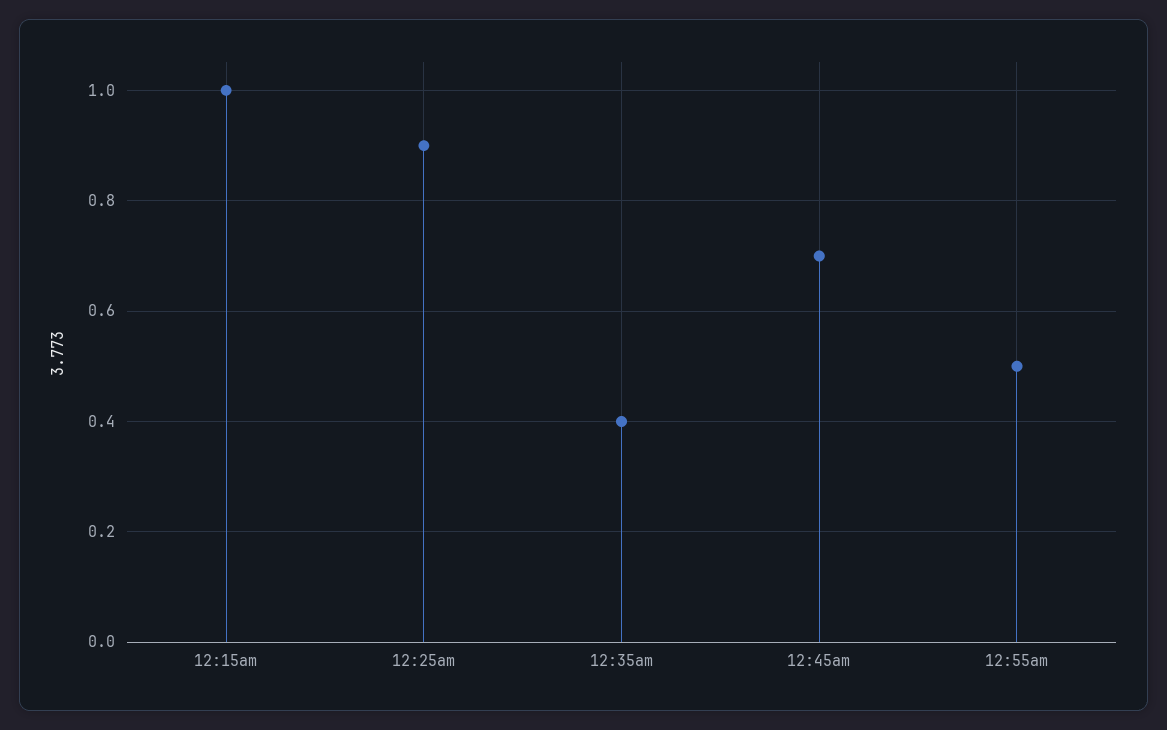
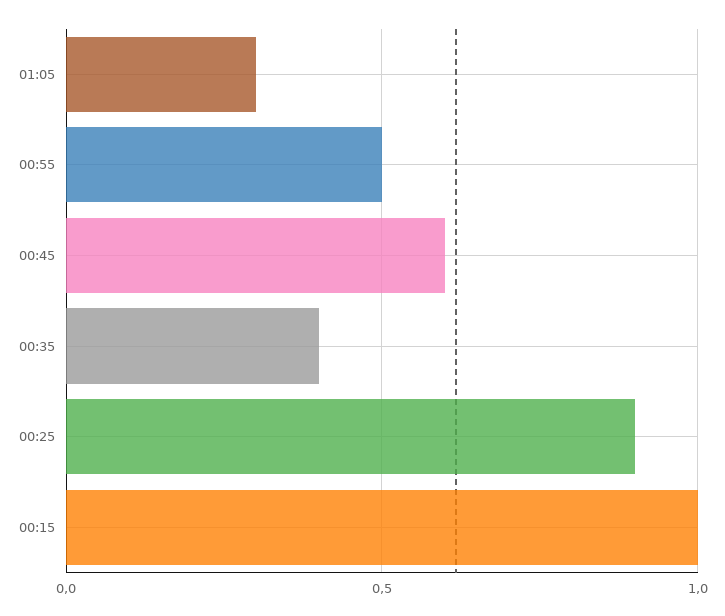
12:45am: 0.7 -> 0.6
01:05: none -> 0.3

